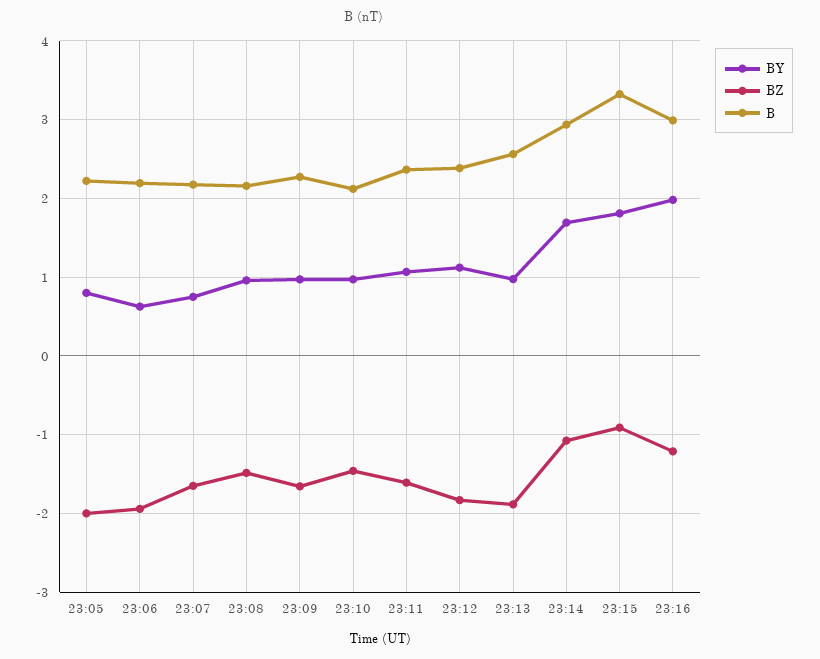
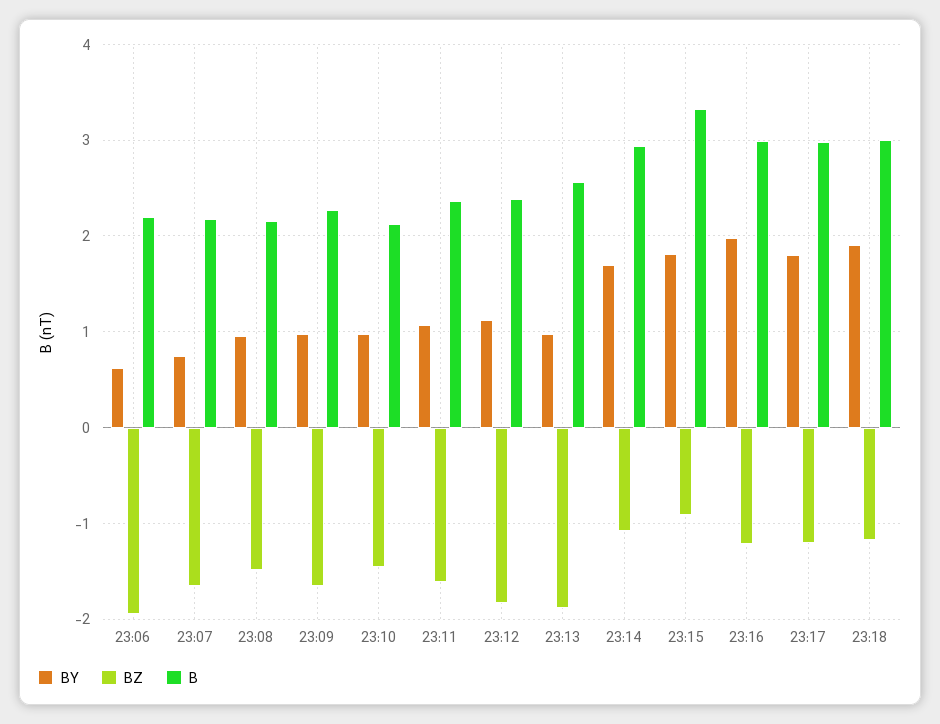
BY, 23:05: 0.8 -> none
BZ, 23:05: -2 -> none
B, 23:05: 2.2 -> none
BY, 23:17: none -> 1.8
BZ, 23:17: none -> -1.2
B, 23:17: none -> 3
BY, 23:18: none -> 1.9
BZ, 23:18: none -> -1.2
B, 23:18: none -> 3

